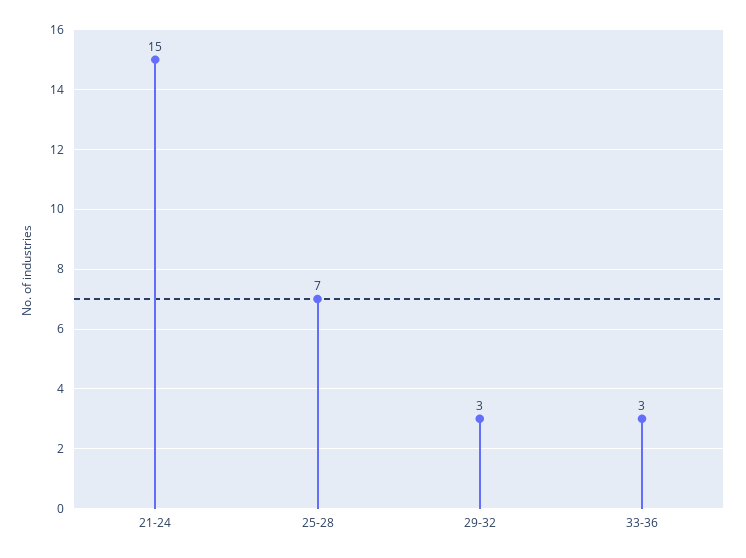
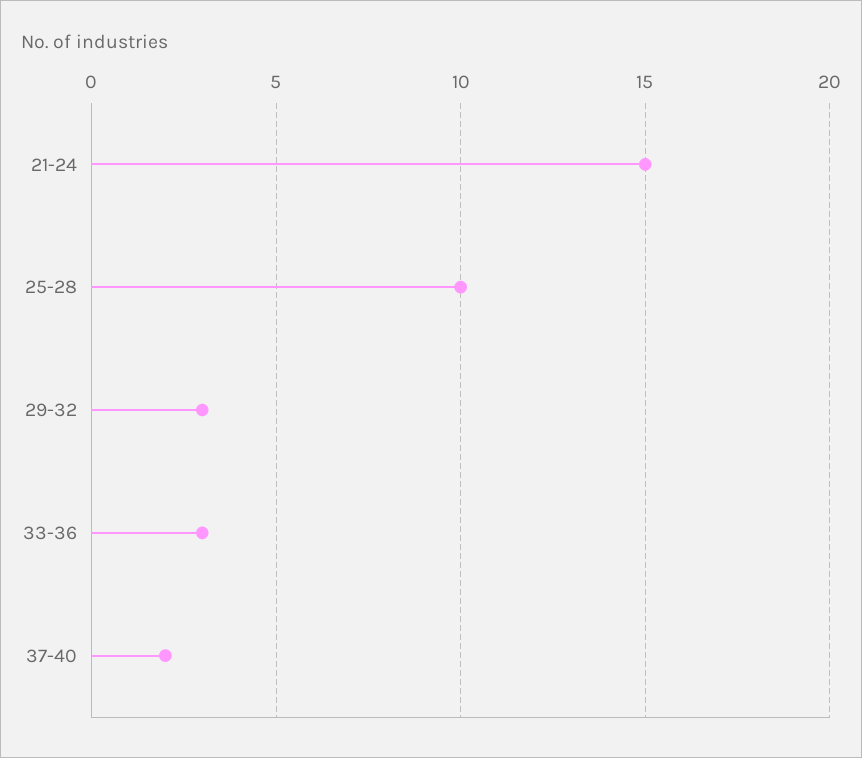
25-28: 7 -> 10
37-40: none -> 2

